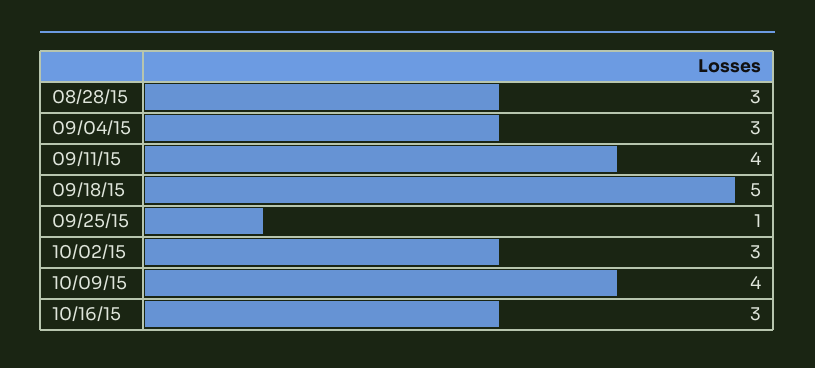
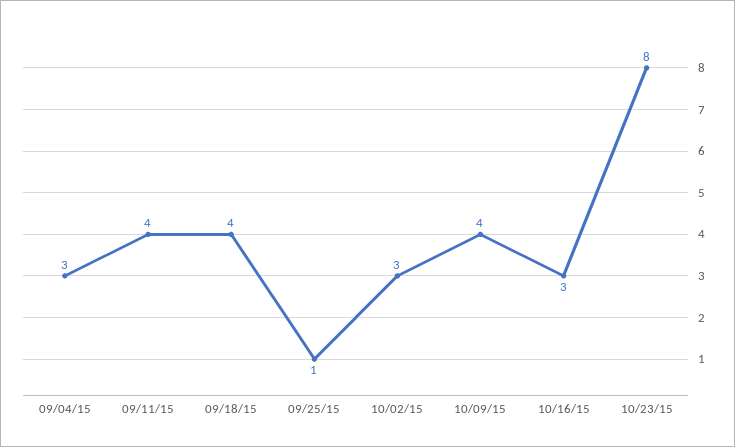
08/28/15: 3 -> none
09/18/15: 5 -> 4
10/23/15: none -> 8

